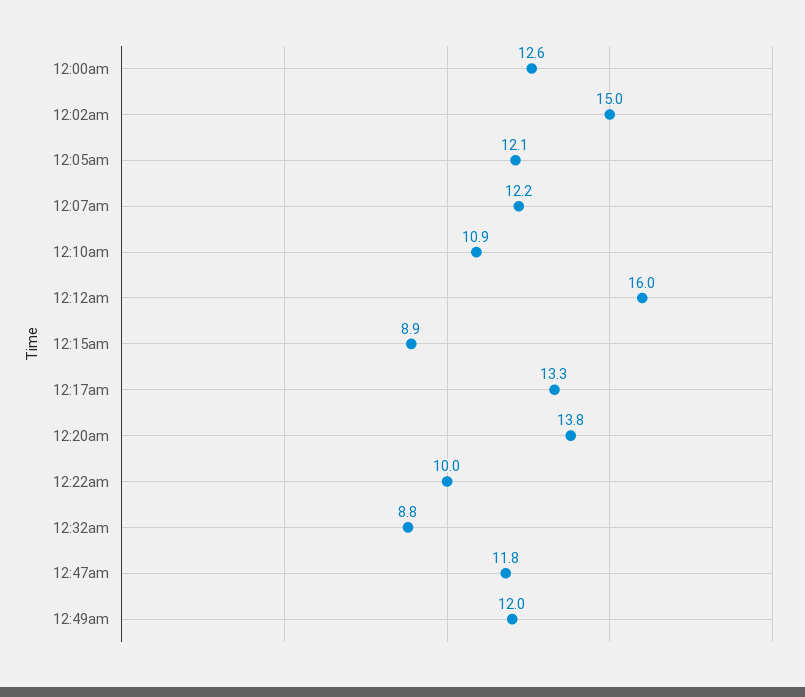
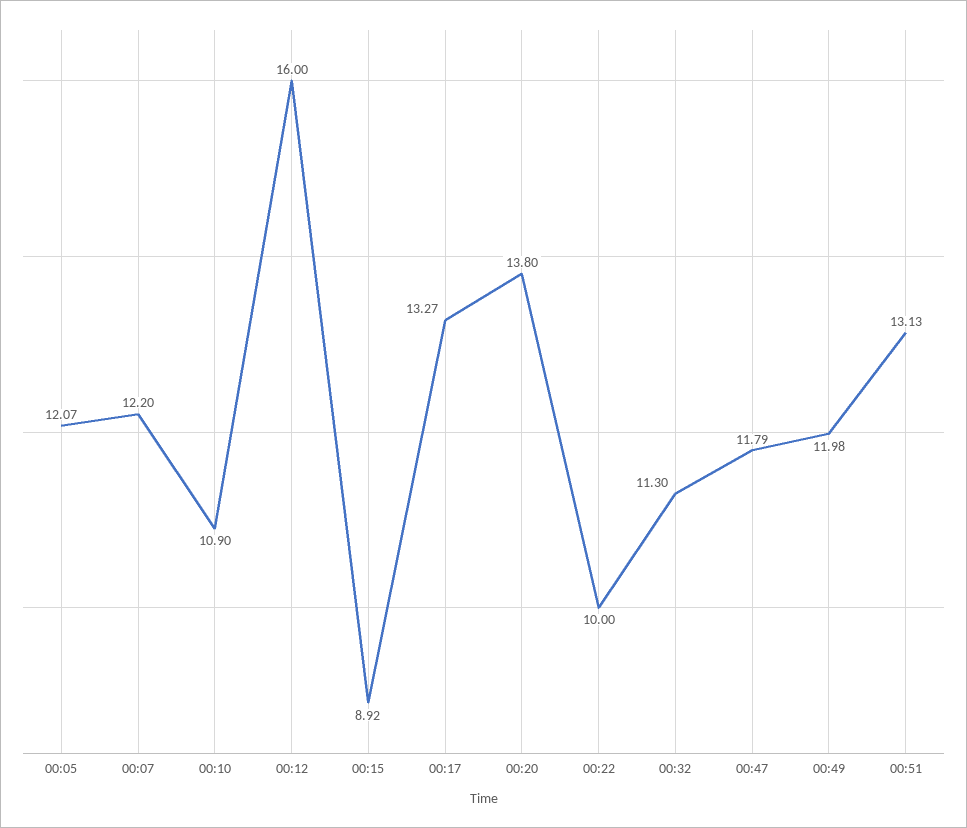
12:00am: 12.6 -> none
12:02am: 15 -> none
12:32am: 8.8 -> 11.3
00:51: none -> 13.13

